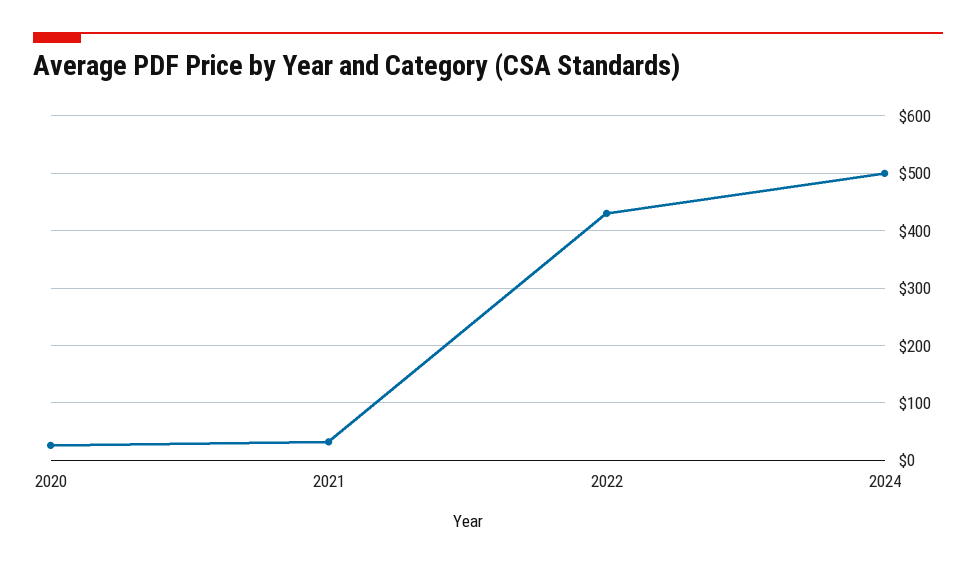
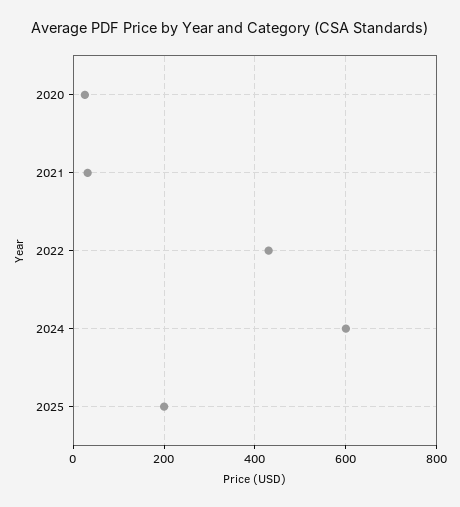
2024: 500 -> 600
2025: none -> 200

